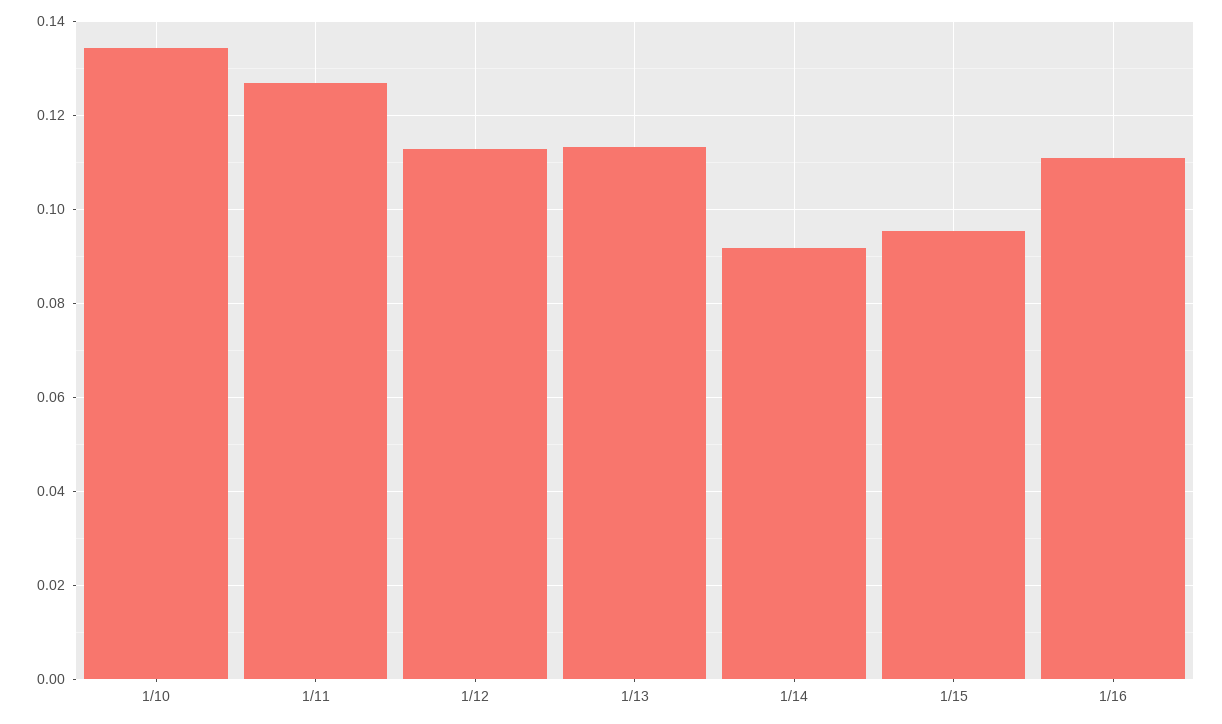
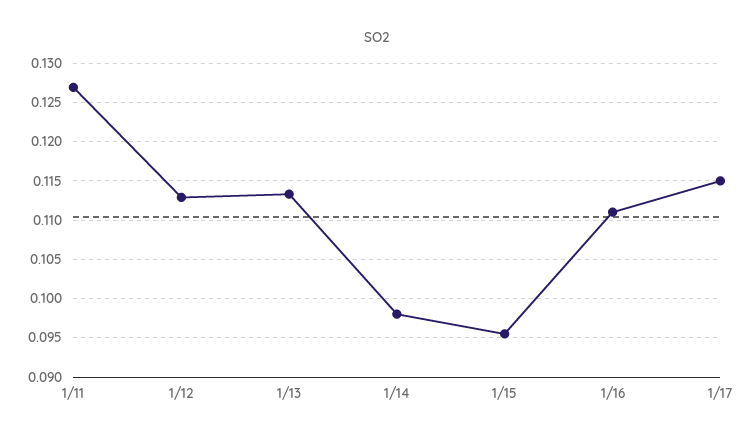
1/10: 0.134 -> none
1/14: 0.092 -> 0.098
1/17: none -> 0.115

